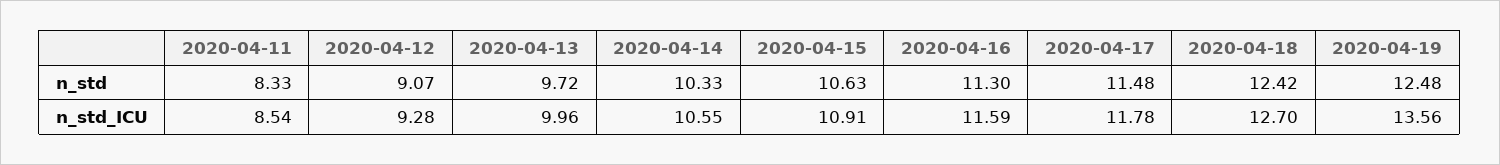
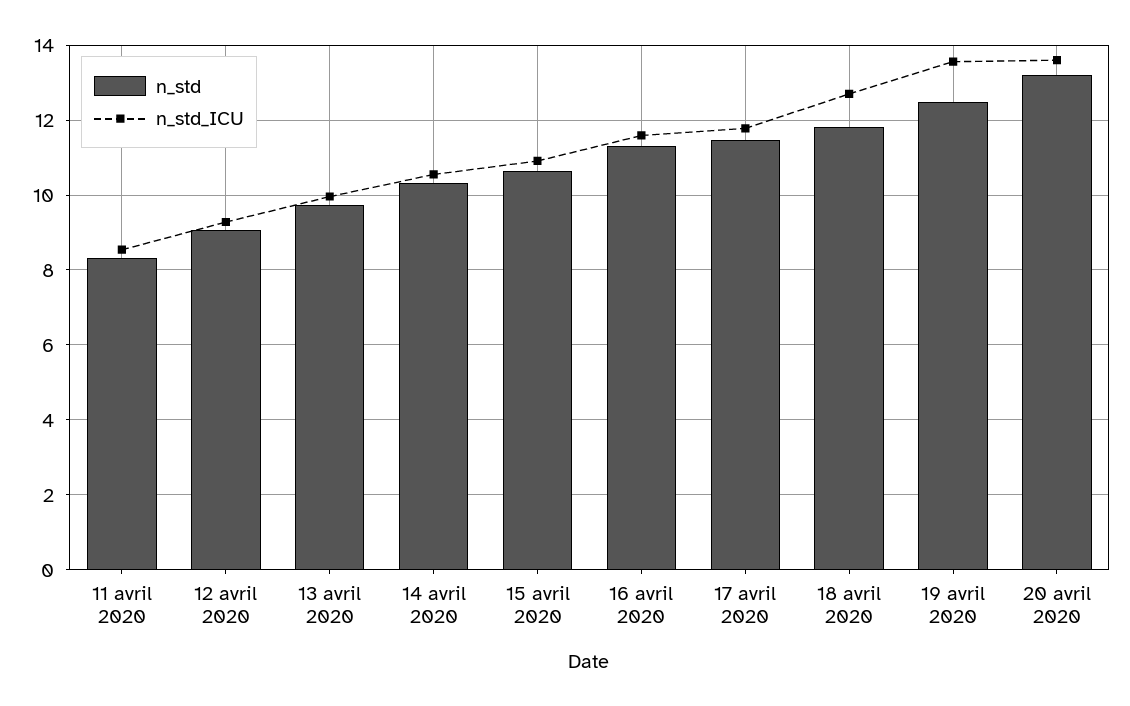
n_std, 2020-04-18: 12.42 -> 11.8
n_std, 20 avril 2020: none -> 13.2
n_std_ICU, 20 avril 2020: none -> 13.6

